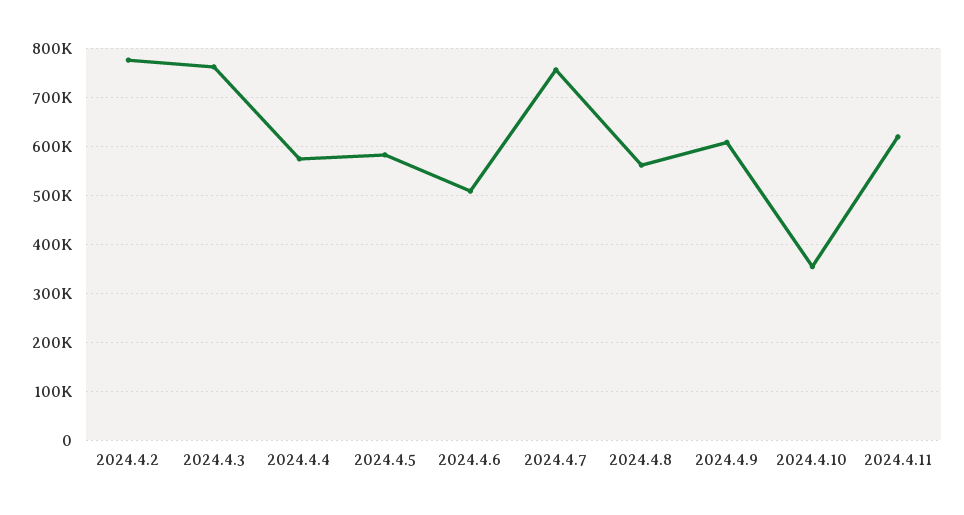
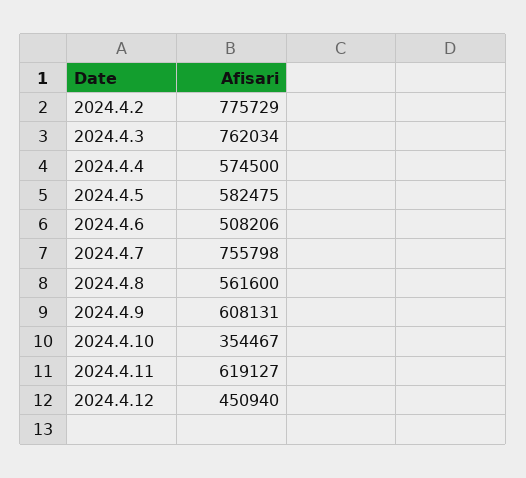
2024.4.12: none -> 450940

